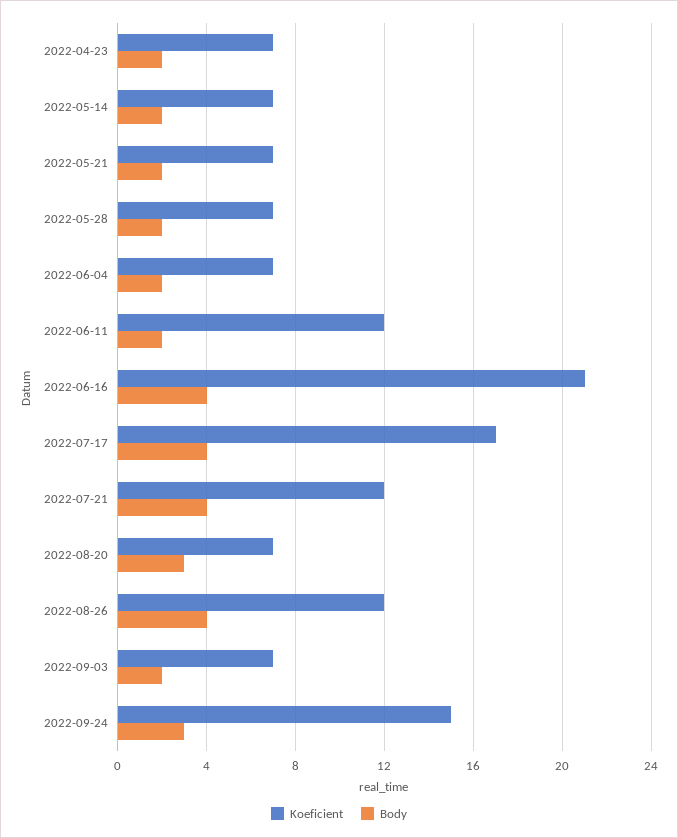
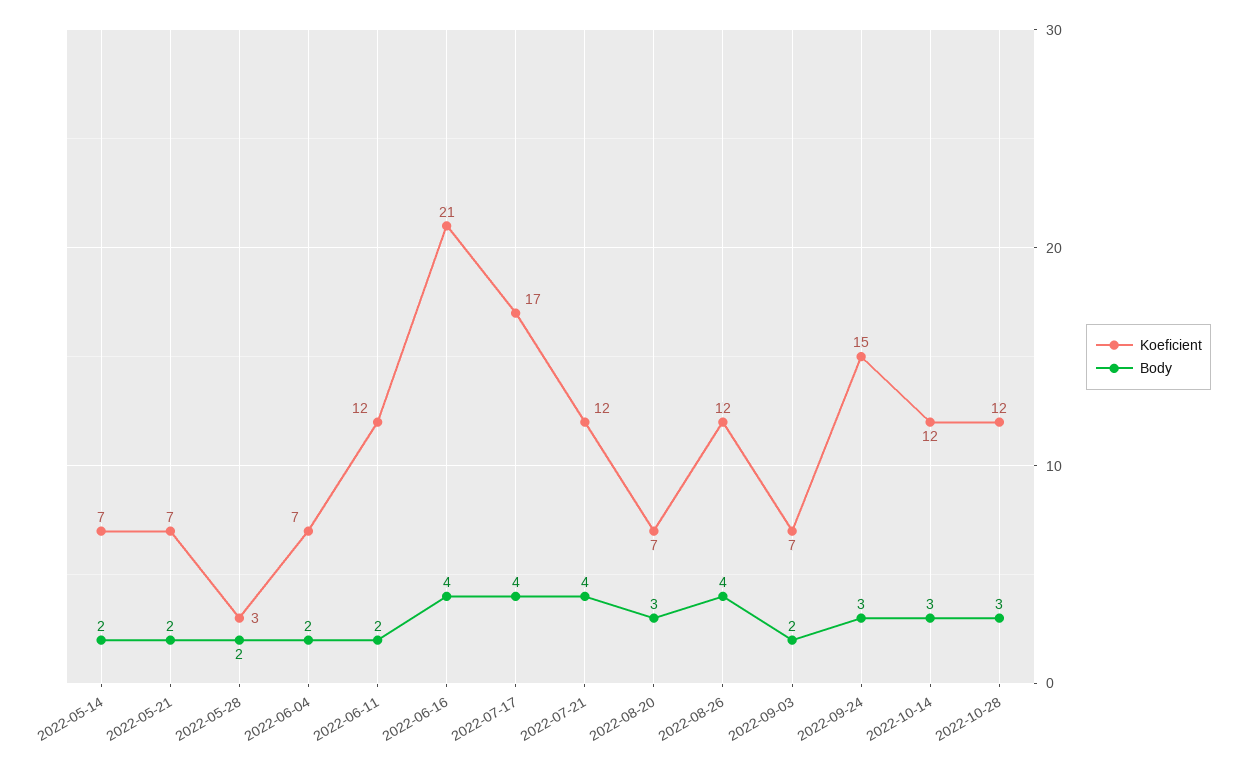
Koeficient, 2022-04-23: 7 -> none
Body, 2022-04-23: 2 -> none
Koeficient, 2022-05-28: 7 -> 3
Koeficient, 2022-10-14: none -> 12
Body, 2022-10-14: none -> 3
Koeficient, 2022-10-28: none -> 12
Body, 2022-10-28: none -> 3

